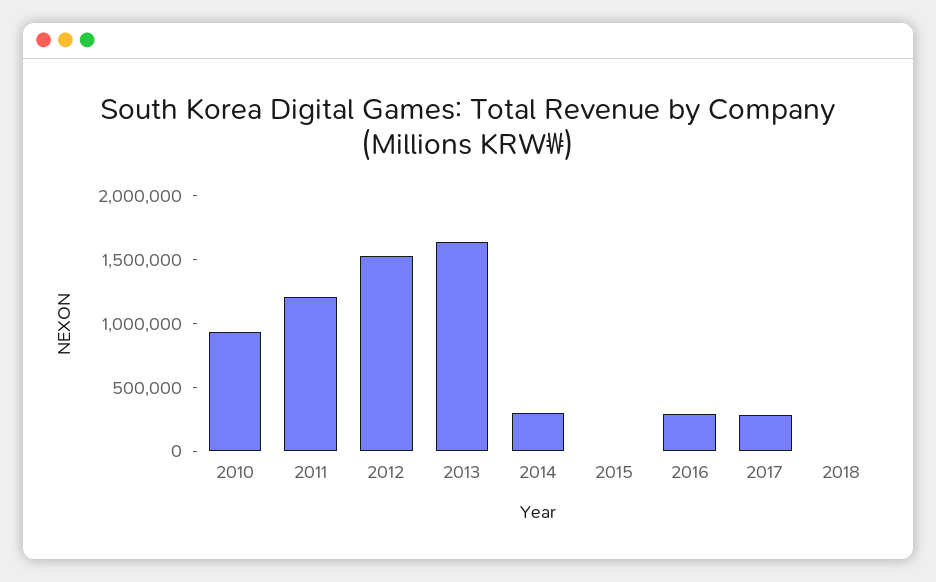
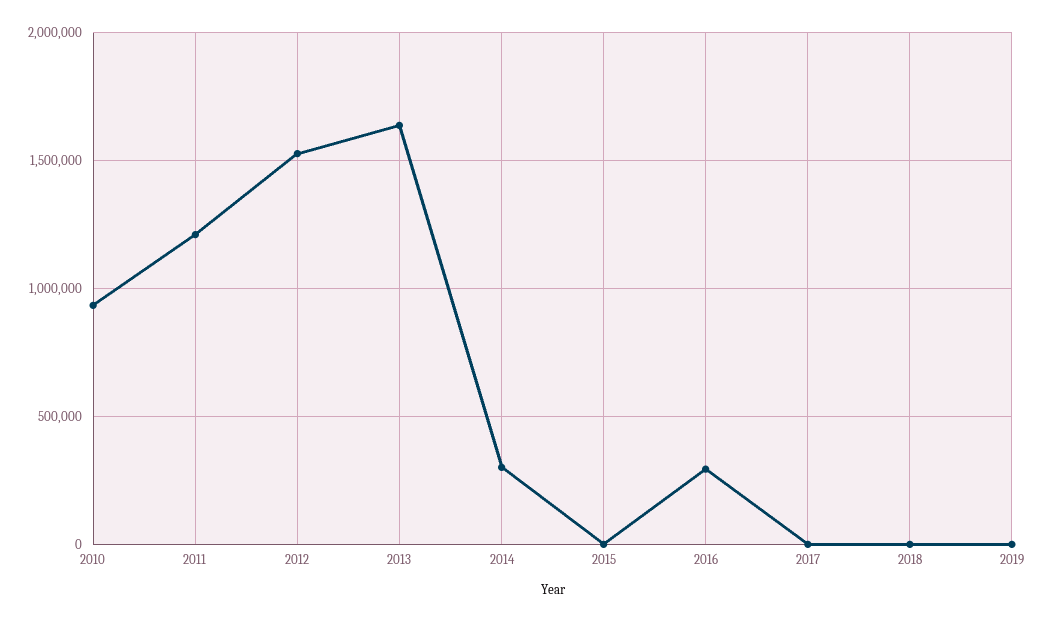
2017: 300000 -> 0
2019: none -> 0

